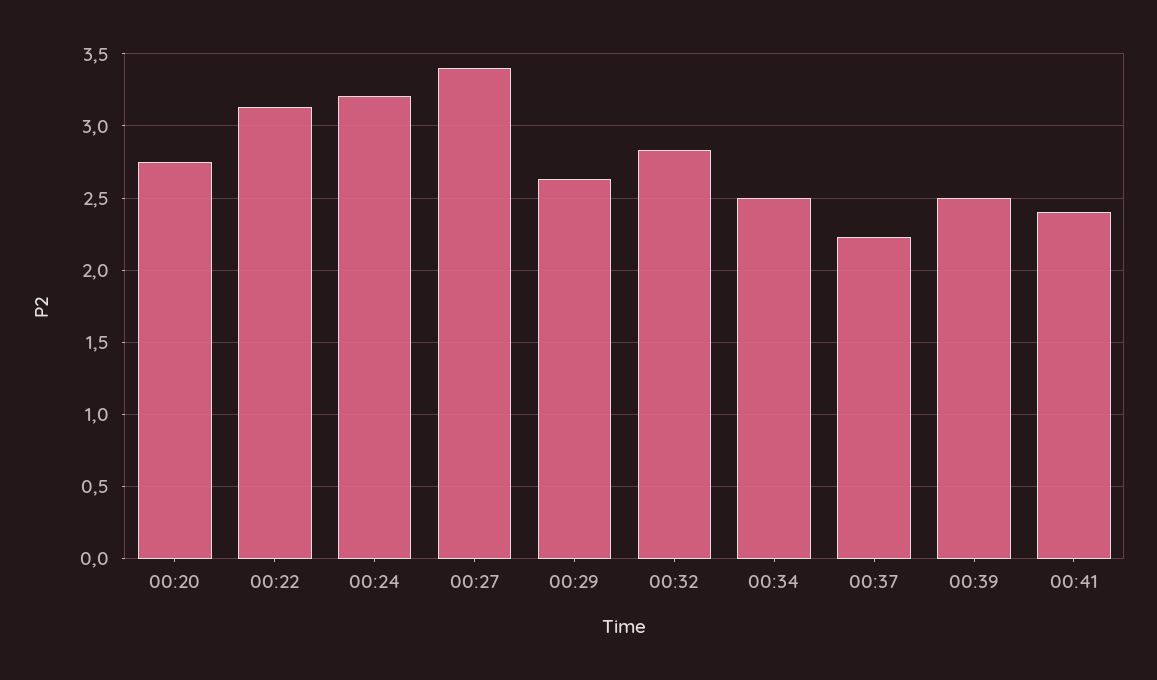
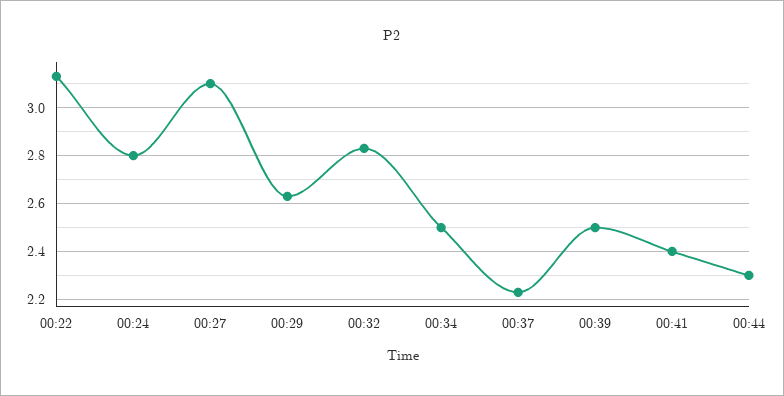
00:20: 2.75 -> none
00:24: 3.2 -> 2.8
00:27: 3.4 -> 3.1
00:44: none -> 2.3

